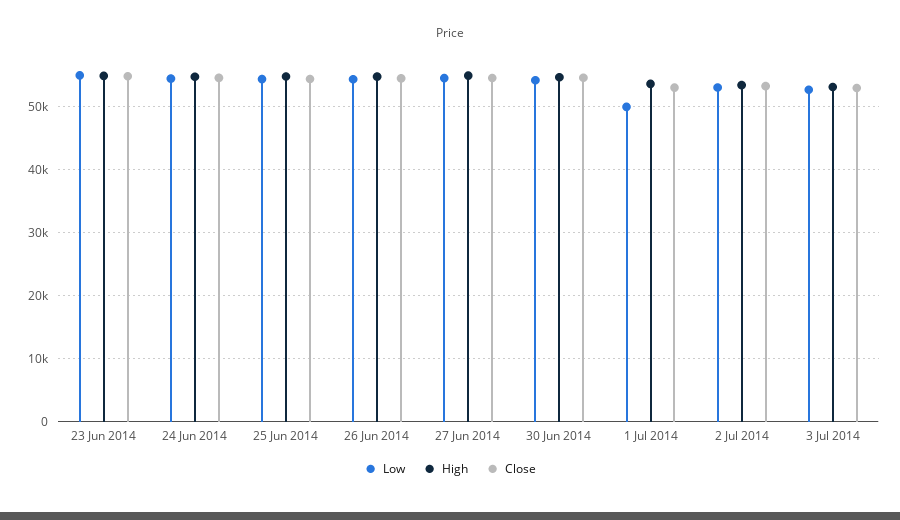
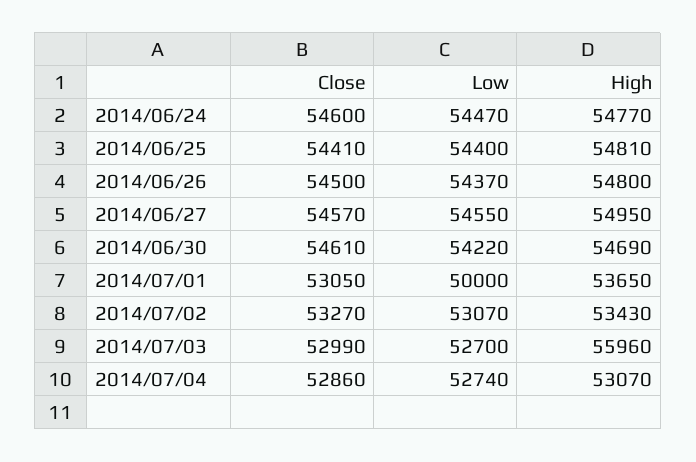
Low, 23 Jun 2014: 55000 -> none
High, 23 Jun 2014: 55000 -> none
Close, 23 Jun 2014: 55000 -> none
High, 3 Jul 2014: 53000 -> 55960
Close, 2014/07/04: none -> 52860
Low, 2014/07/04: none -> 52740
High, 2014/07/04: none -> 53070

